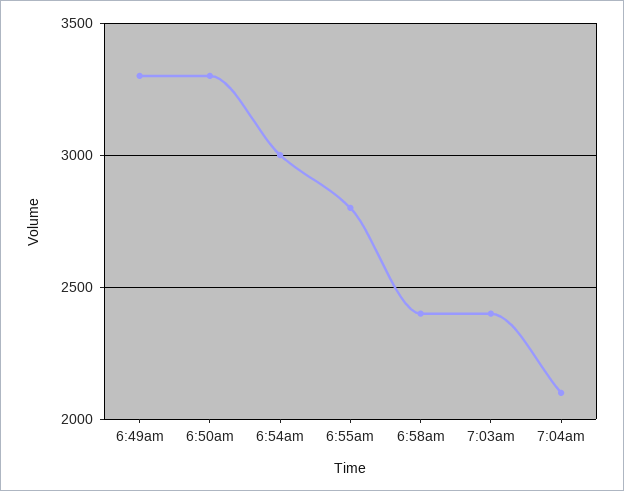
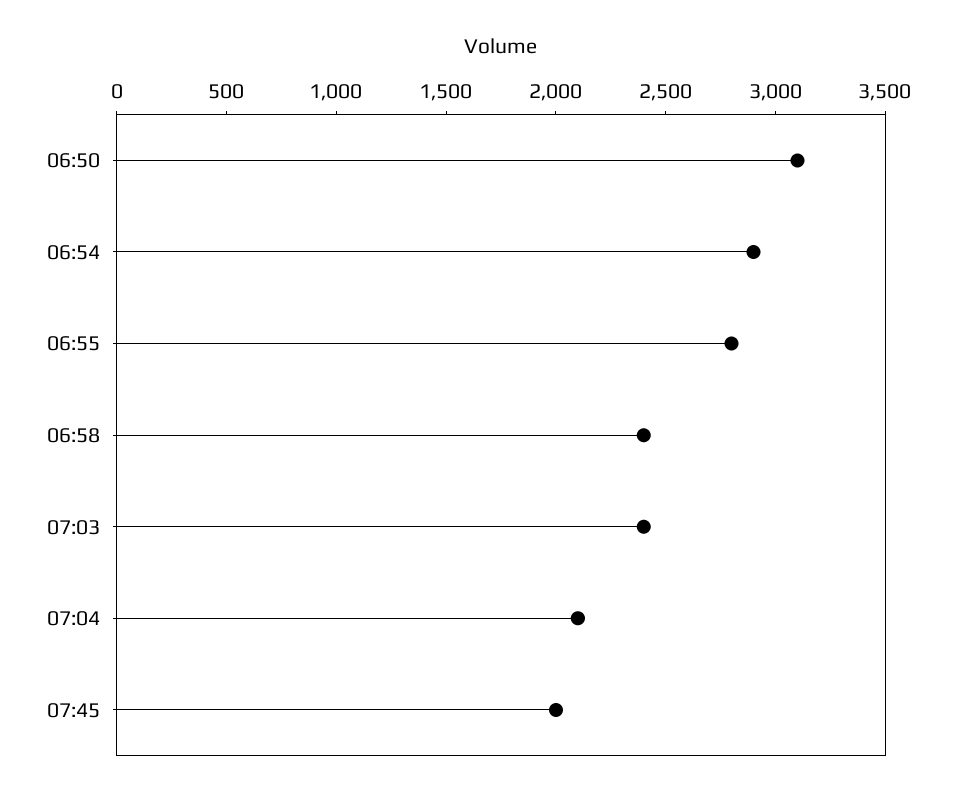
6:49am: 3300 -> none
6:50am: 3300 -> 3100
6:54am: 3000 -> 2900
07:45: none -> 2000

